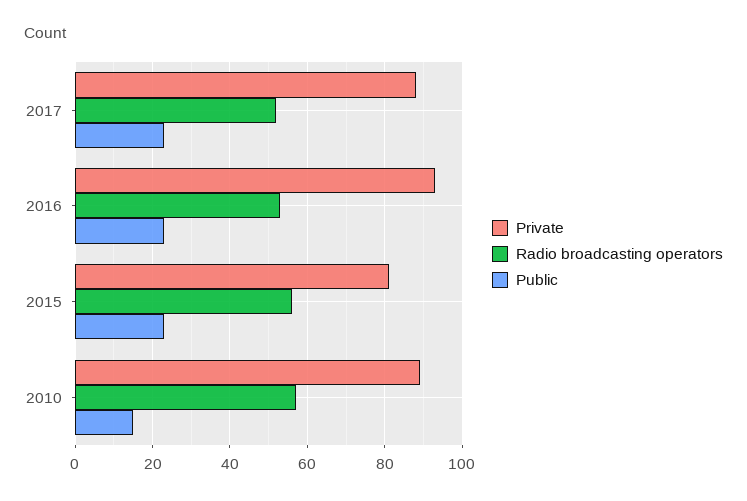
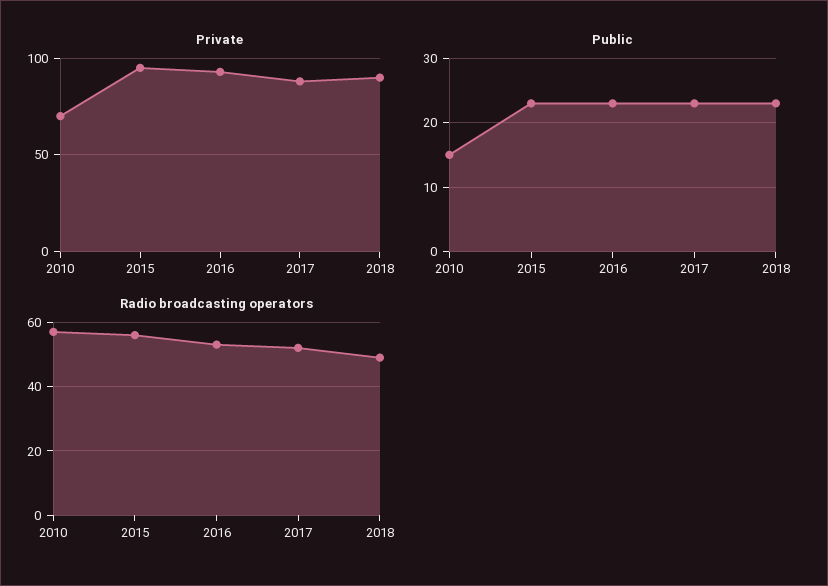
Private, 2015: 80 -> 95
Private, 2010: 90 -> 70
Private, 2018: none -> 90
Public, 2018: none -> 23
Radio broadcasting operators, 2018: none -> 50

